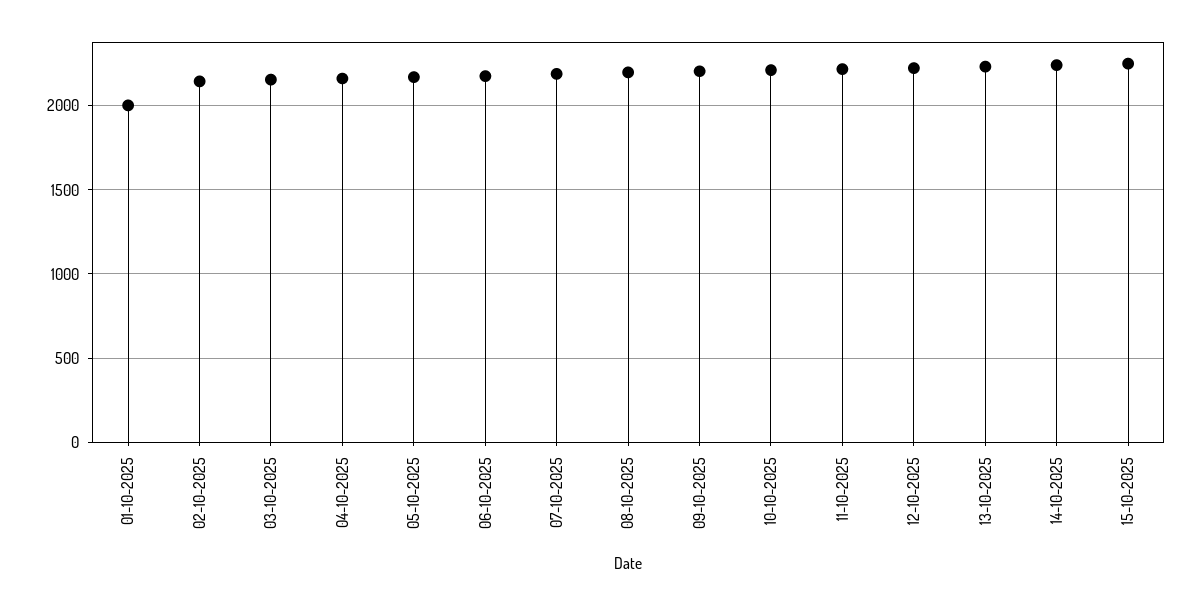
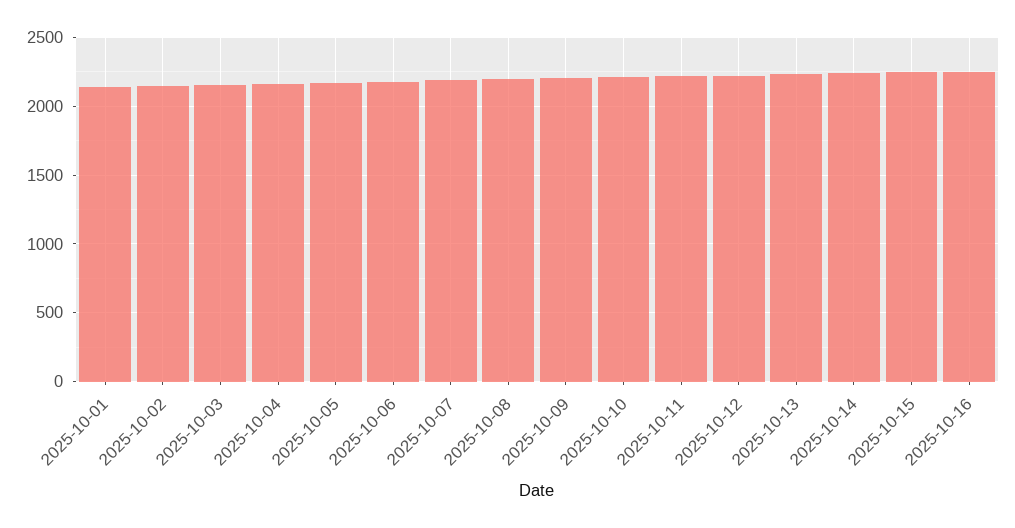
01-10-2025: 2000 -> 2150
2025-10-16: none -> 2250

